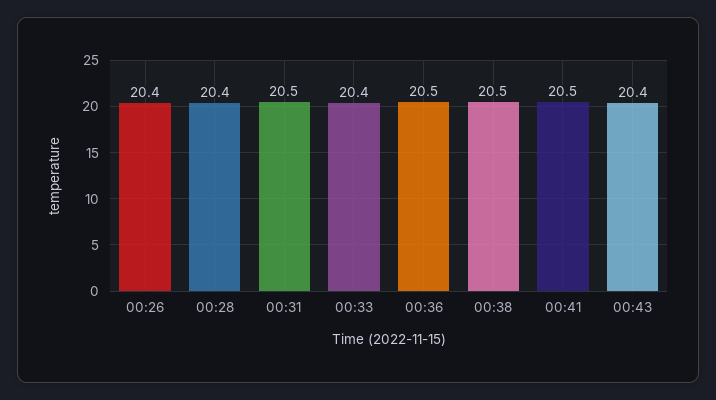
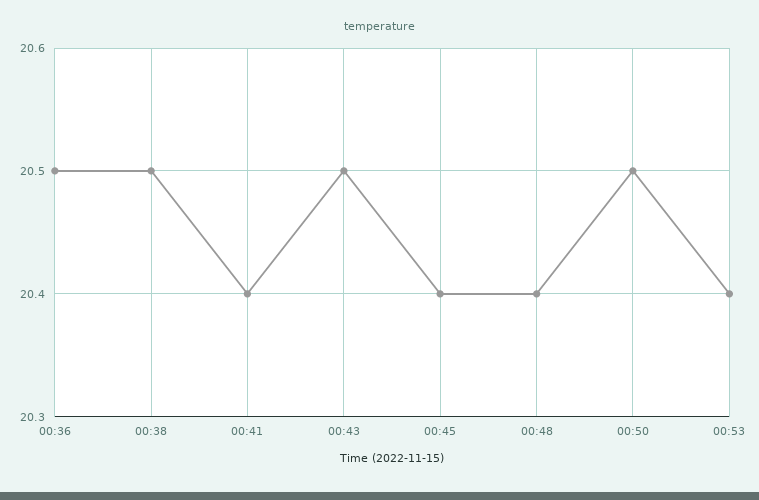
00:26: 20.4 -> none
00:28: 20.4 -> none
00:31: 20.5 -> none
00:33: 20.4 -> none
00:41: 20.5 -> 20.4
00:43: 20.4 -> 20.5
00:45: none -> 20.4
00:48: none -> 20.4
00:50: none -> 20.5
00:53: none -> 20.4

